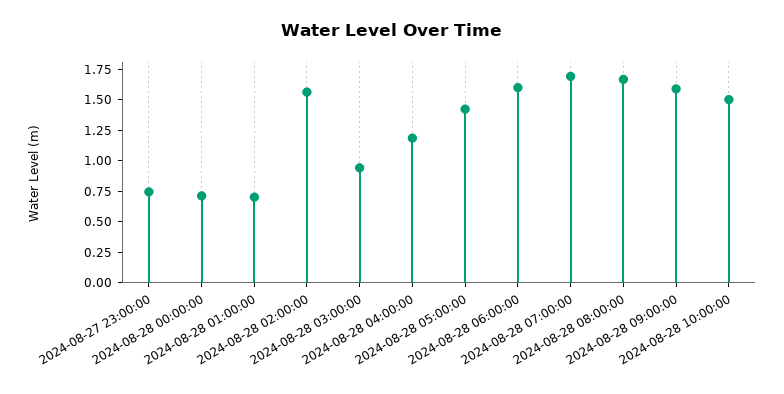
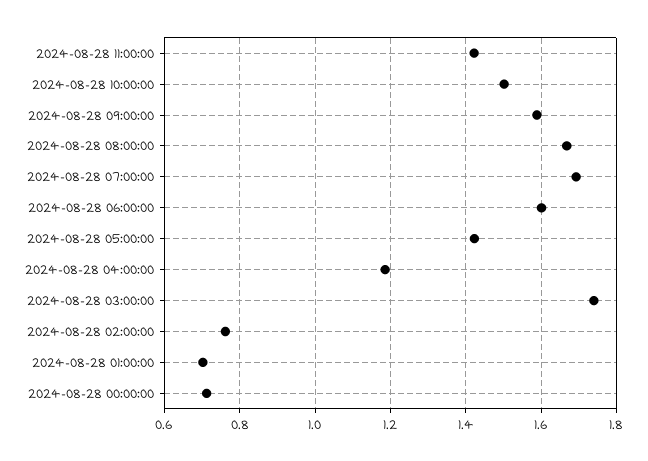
2024-08-27 23:00:00: 0.75 -> none
2024-08-28 02:00:00: 1.5 -> 0.76
2024-08-28 03:00:00: 1 -> 1.74
2024-08-28 11:00:00: none -> 1.42

